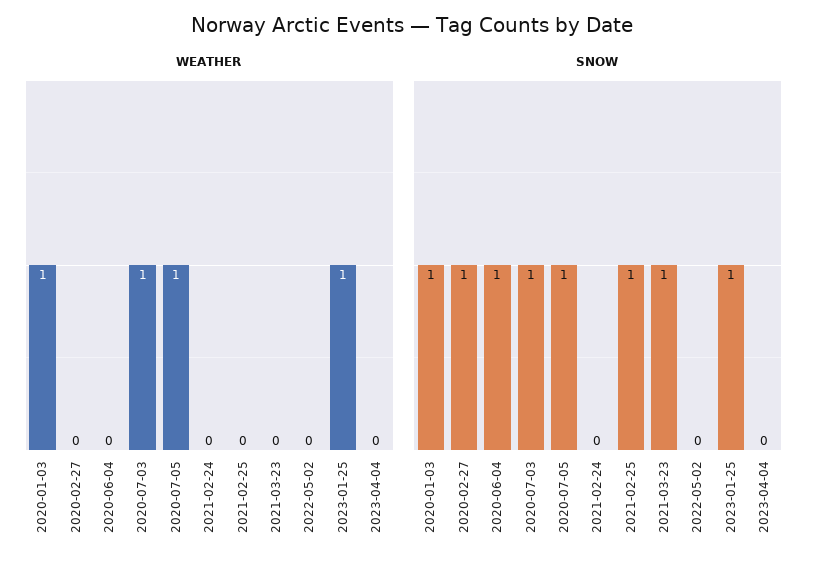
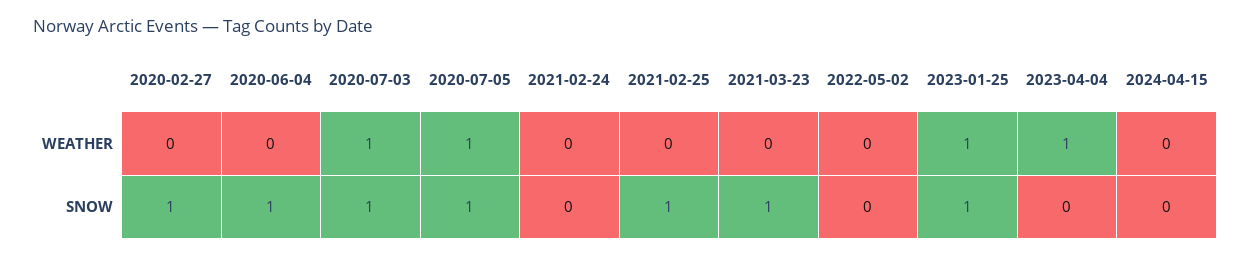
WEATHER, 2020-01-03: 1 -> none
WEATHER, 2023-04-04: 0 -> 1
SNOW, 2020-01-03: 1 -> none
WEATHER, 2024-04-15: none -> 0
SNOW, 2024-04-15: none -> 0

